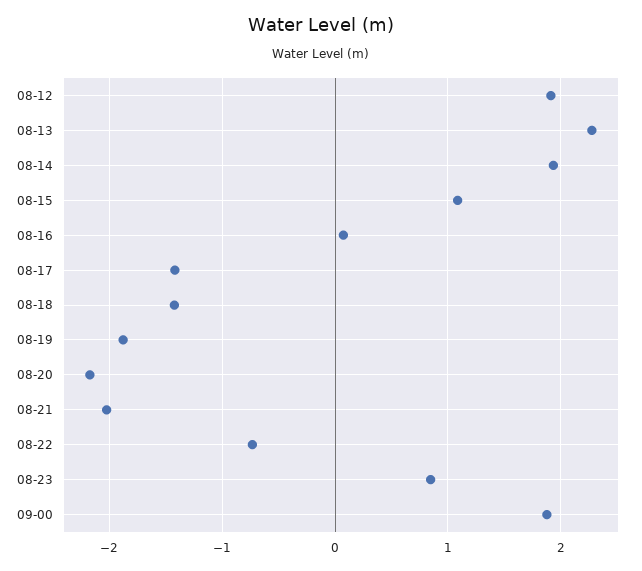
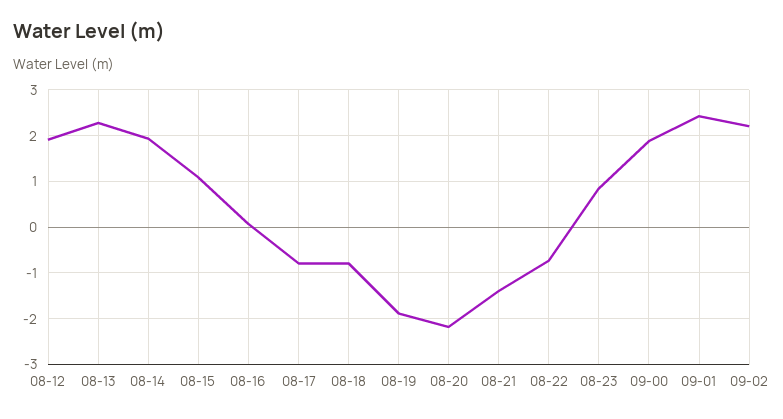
08-17: -1.4 -> -0.8
08-18: -1.4 -> -0.8
08-21: -2 -> -1.4
09-01: none -> 2.4
09-02: none -> 2.2

